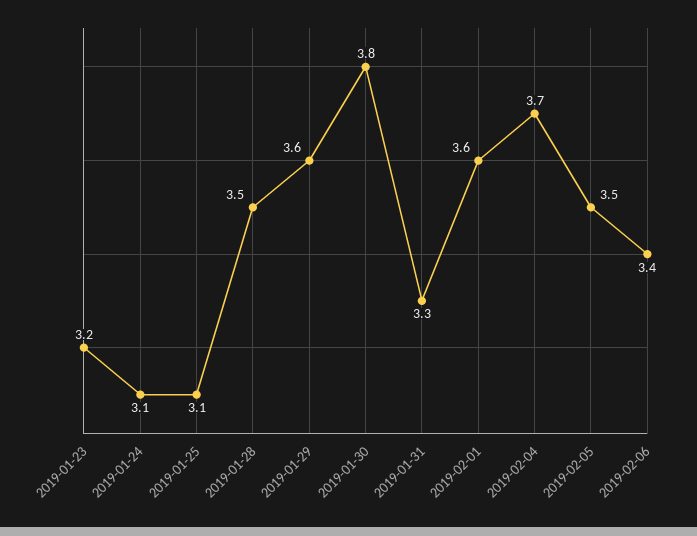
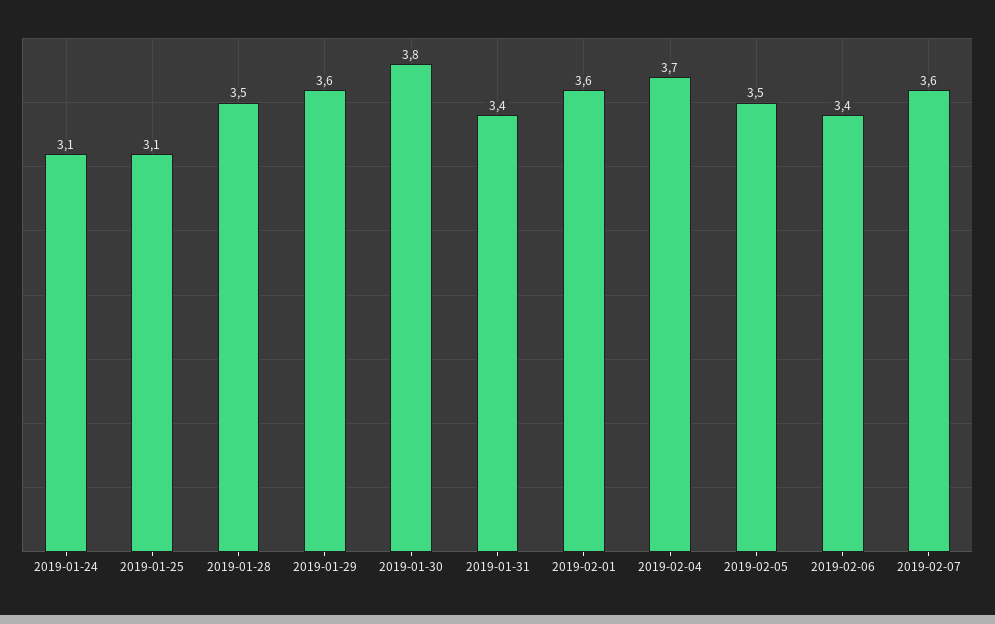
2019-01-23: 3.2 -> none
2019-01-31: 3.3 -> 3.4
2019-02-07: none -> 3.6

